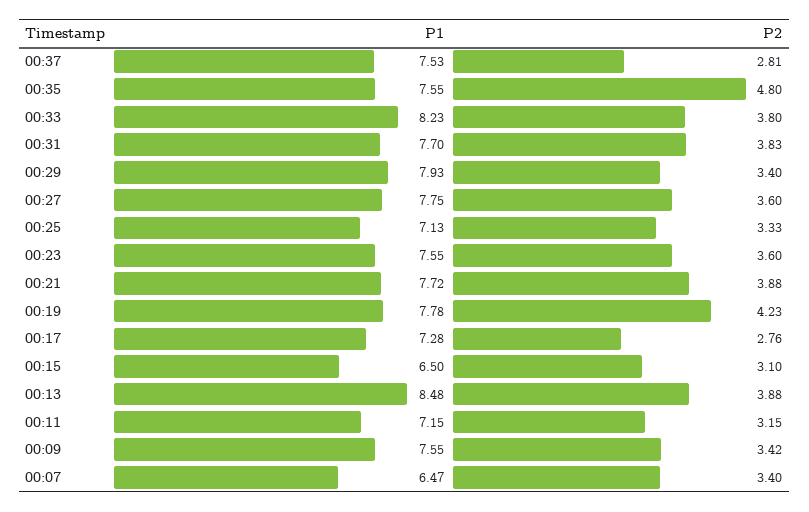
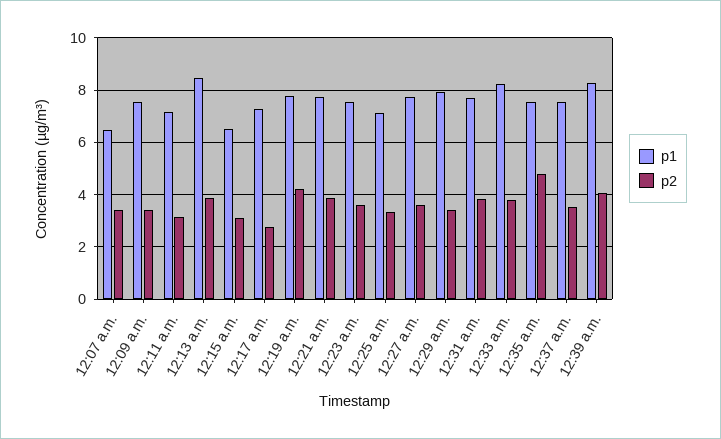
P2, 00:37: 2.81 -> 3.5
P1, 12:39 a.m.: none -> 8.25
P2, 12:39 a.m.: none -> 4

